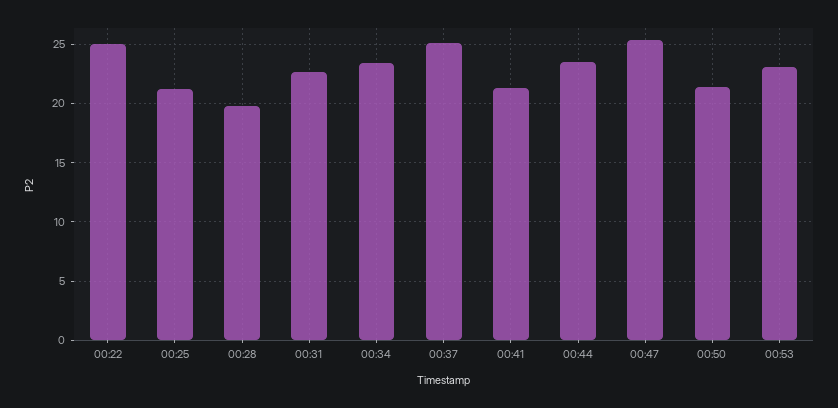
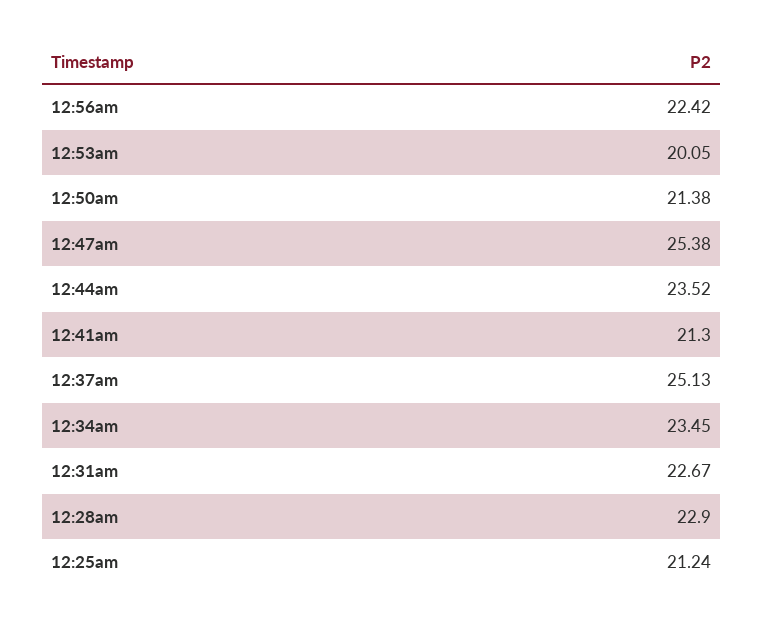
00:22: 25 -> none
00:28: 20 -> 22.9
00:53: 23 -> 20.05
12:56am: none -> 22.42

